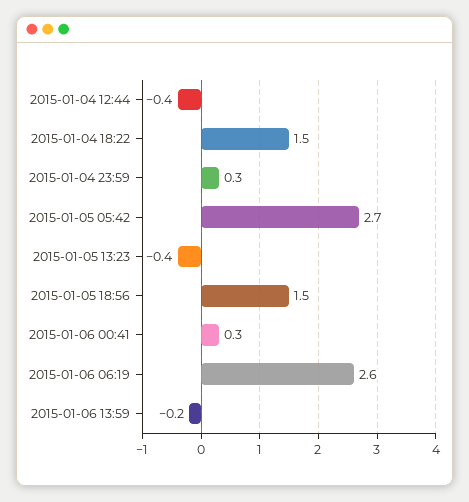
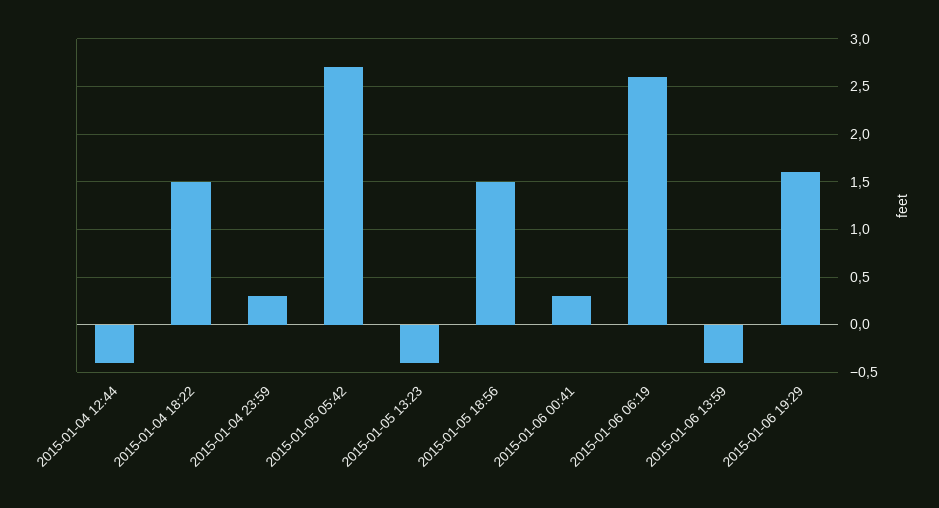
2015-01-06 13:59: -0.2 -> -0.4
2015-01-06 19:29: none -> 1.6

